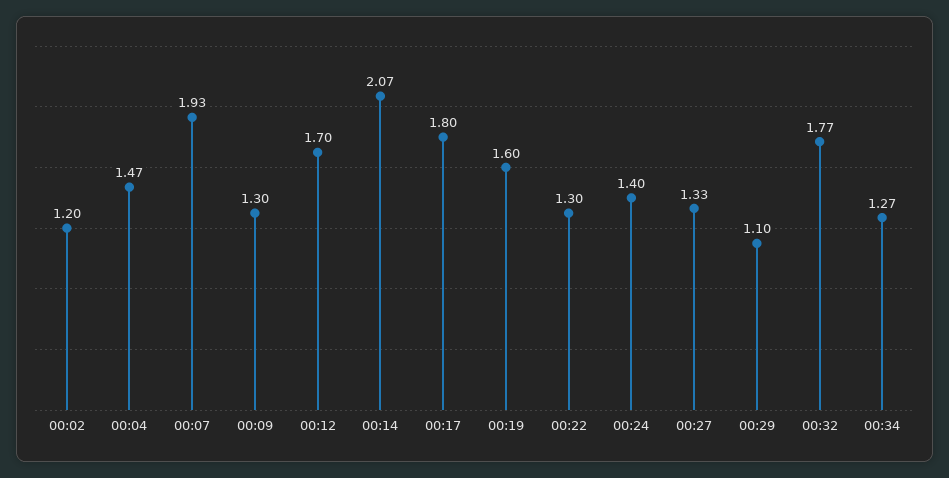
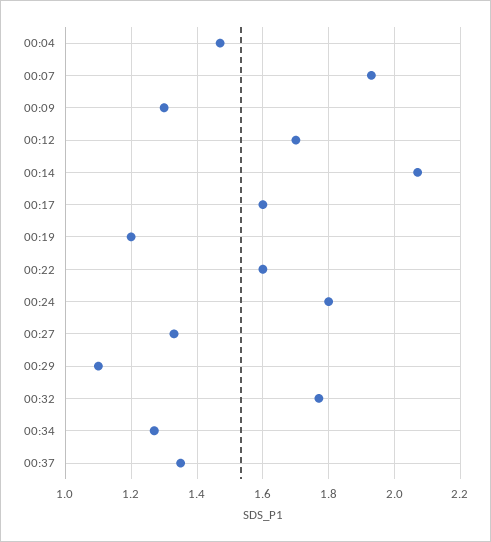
00:02: 1.2 -> none
00:17: 1.8 -> 1.6
00:19: 1.6 -> 1.2
00:22: 1.3 -> 1.6
00:24: 1.4 -> 1.8
00:37: none -> 1.35

